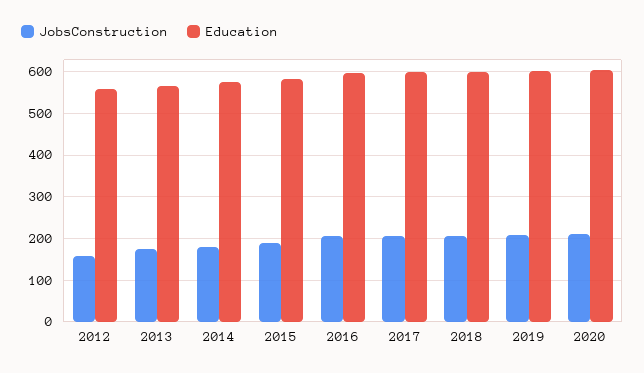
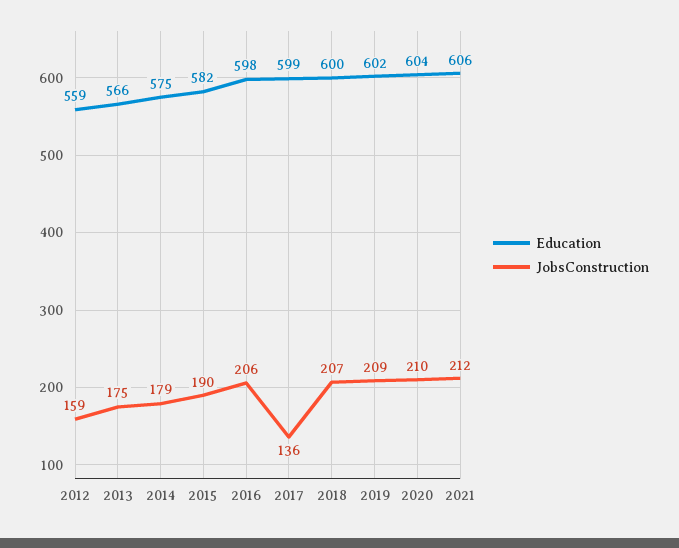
JobsConstruction, 2017: 200 -> 136
Education, 2021: none -> 606
JobsConstruction, 2021: none -> 212

